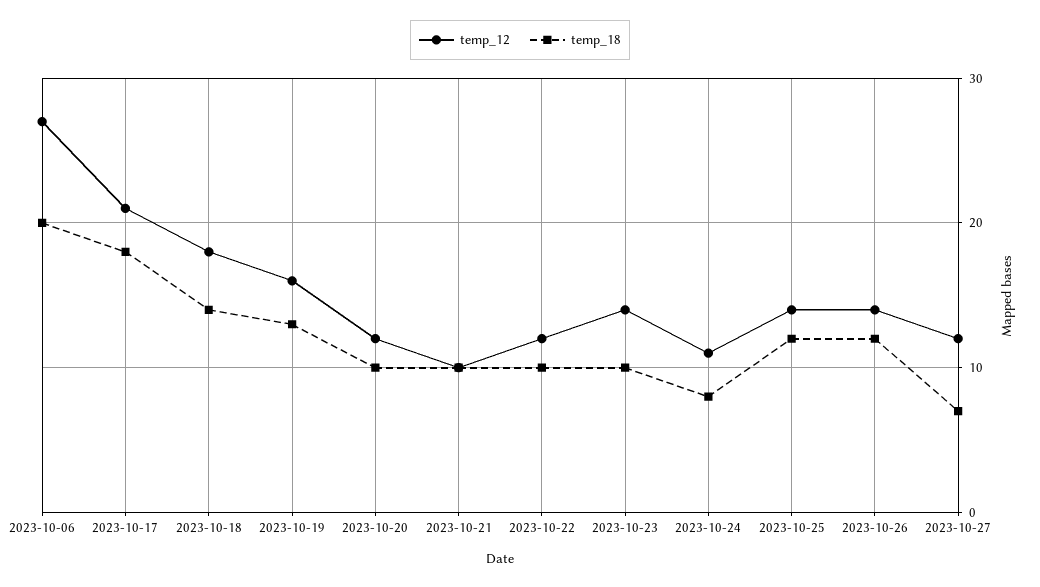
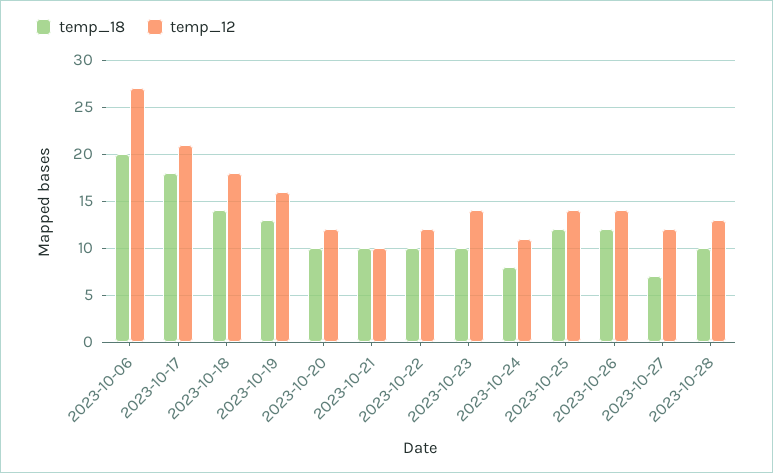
temp_18, 2023-10-28: none -> 10
temp_12, 2023-10-28: none -> 13

